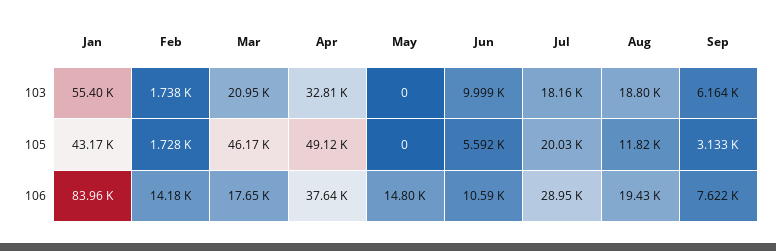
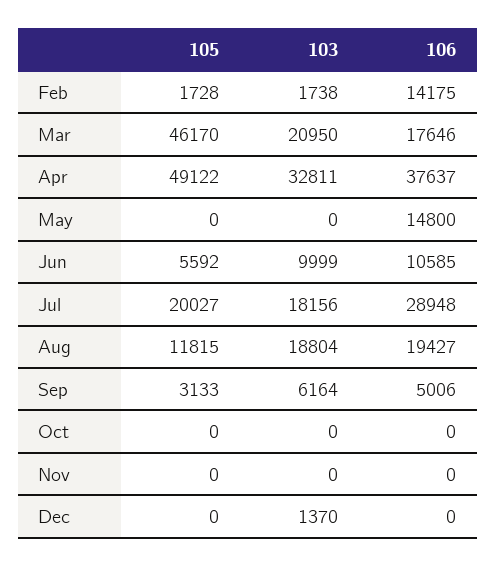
Jan, 103: 55400 -> none
Jan, 105: 43170 -> none
Jan, 106: 83960 -> none
Sep, 106: 7622 -> 5006
Oct, 105: none -> 0
Oct, 103: none -> 0
Oct, 106: none -> 0
Nov, 105: none -> 0
Nov, 103: none -> 0
Nov, 106: none -> 0
Dec, 105: none -> 0
Dec, 103: none -> 1370
Dec, 106: none -> 0

